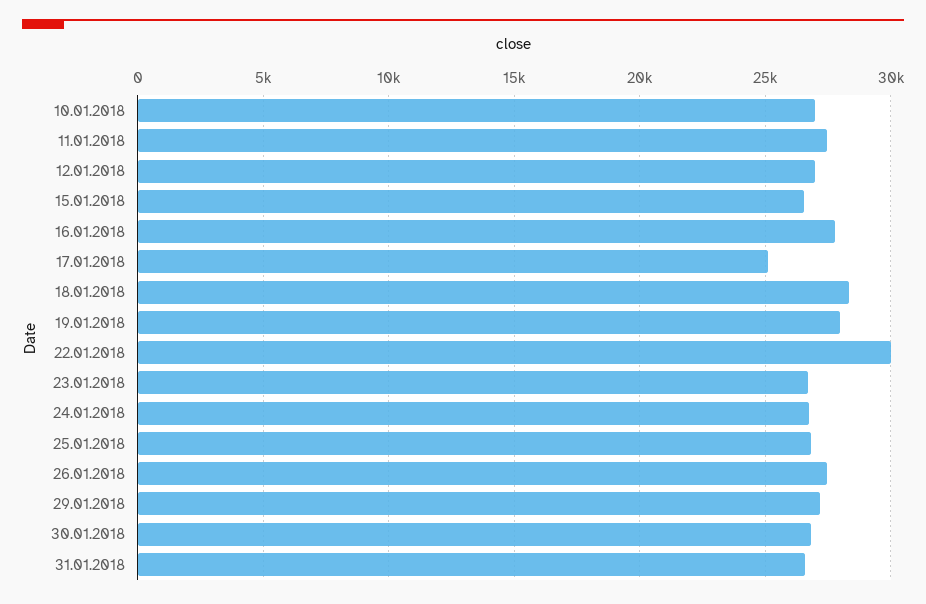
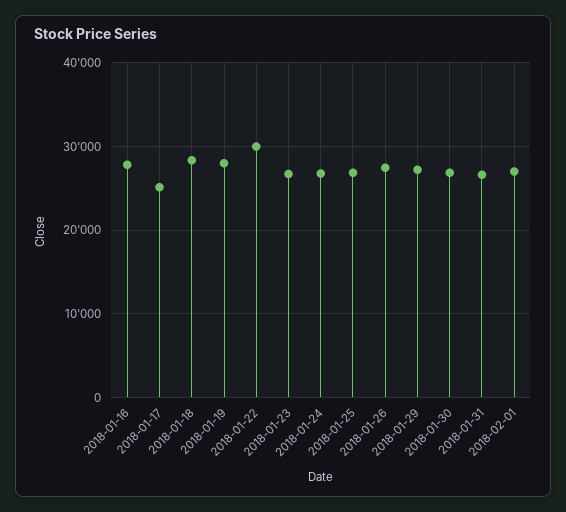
10.01.2018: 27000 -> none
11.01.2018: 27500 -> none
12.01.2018: 27000 -> none
15.01.2018: 26500 -> none
2018-02-01: none -> 27000

